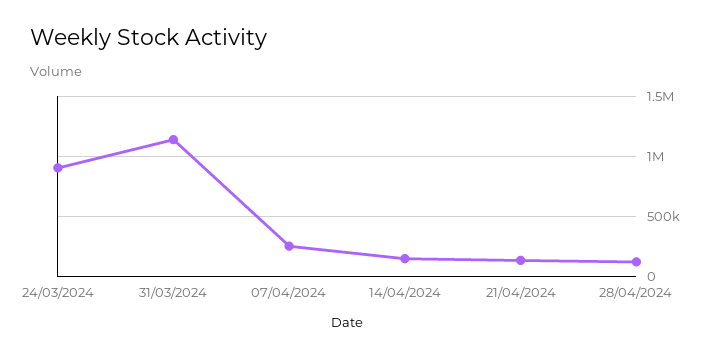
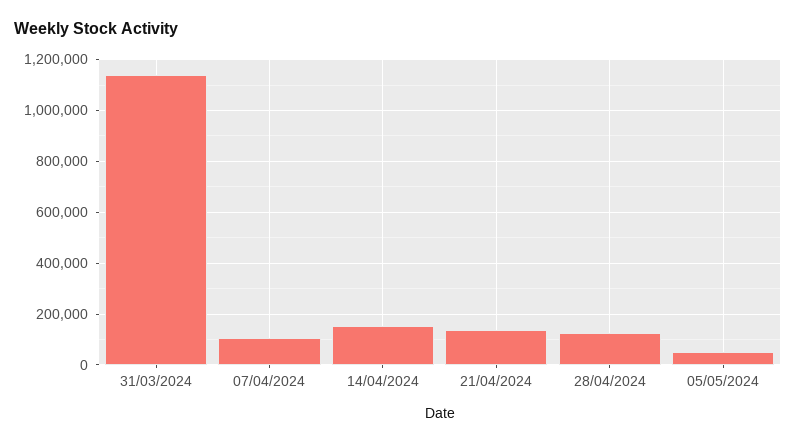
24/03/2024: 900000 -> none
07/04/2024: 250000 -> 100000
05/05/2024: none -> 50000

